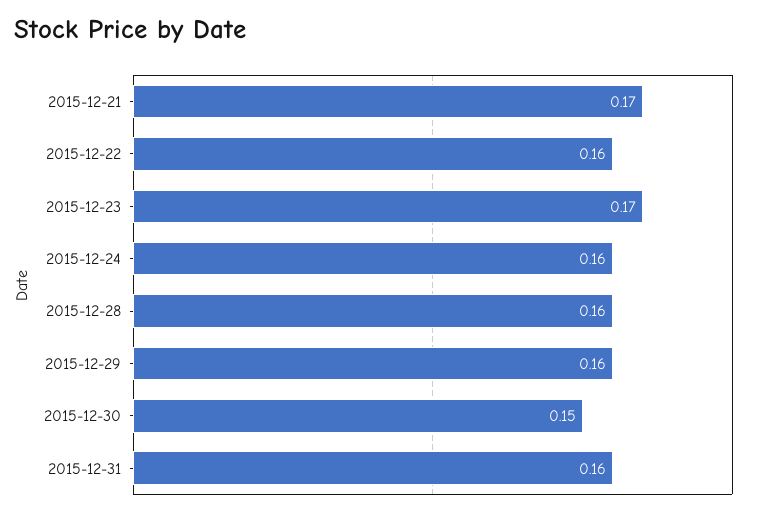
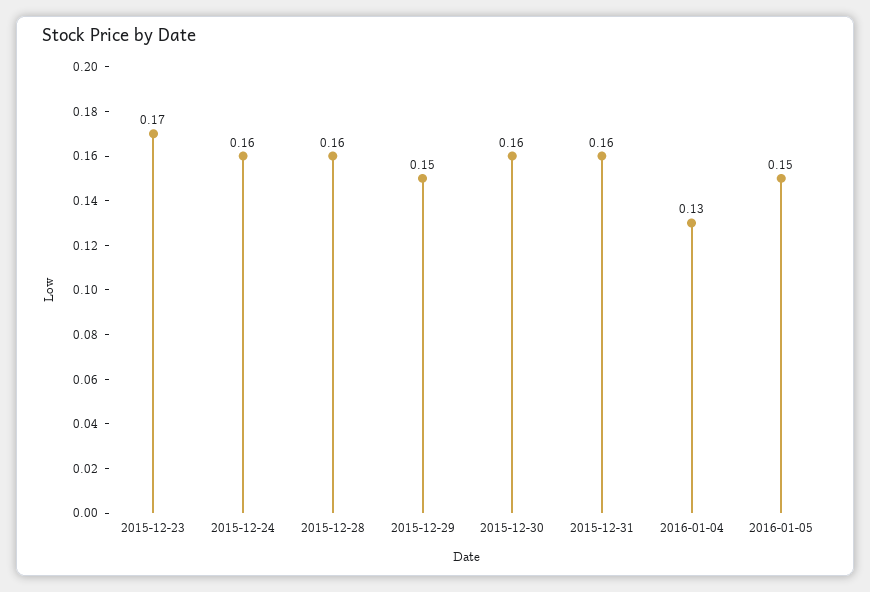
2015-12-21: 0.17 -> none
2015-12-22: 0.16 -> none
2015-12-29: 0.16 -> 0.15
2015-12-30: 0.15 -> 0.16
2016-01-04: none -> 0.13
2016-01-05: none -> 0.15

